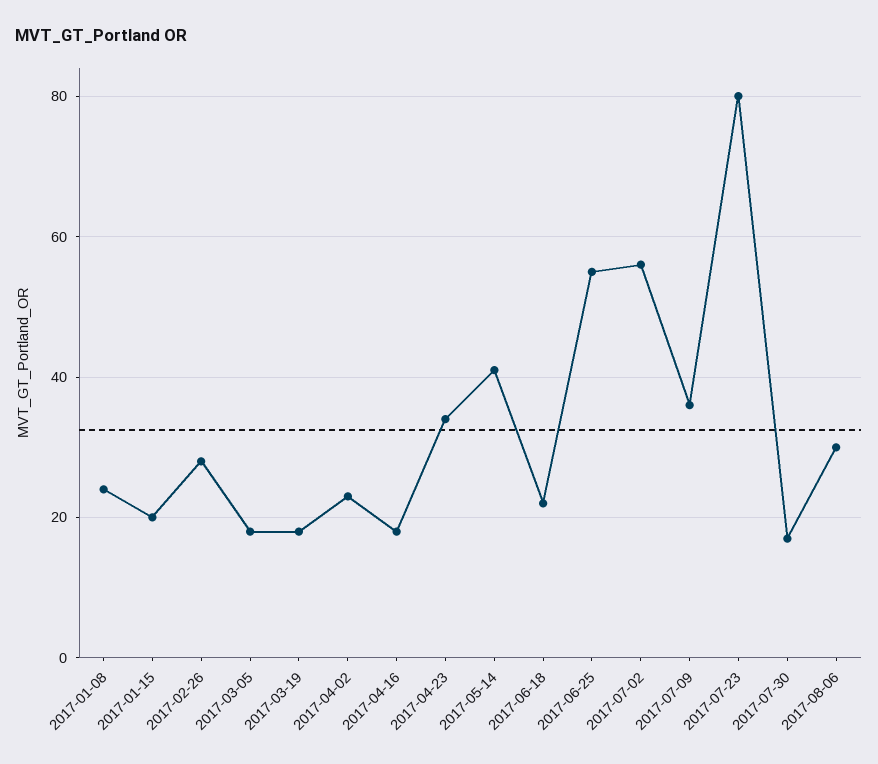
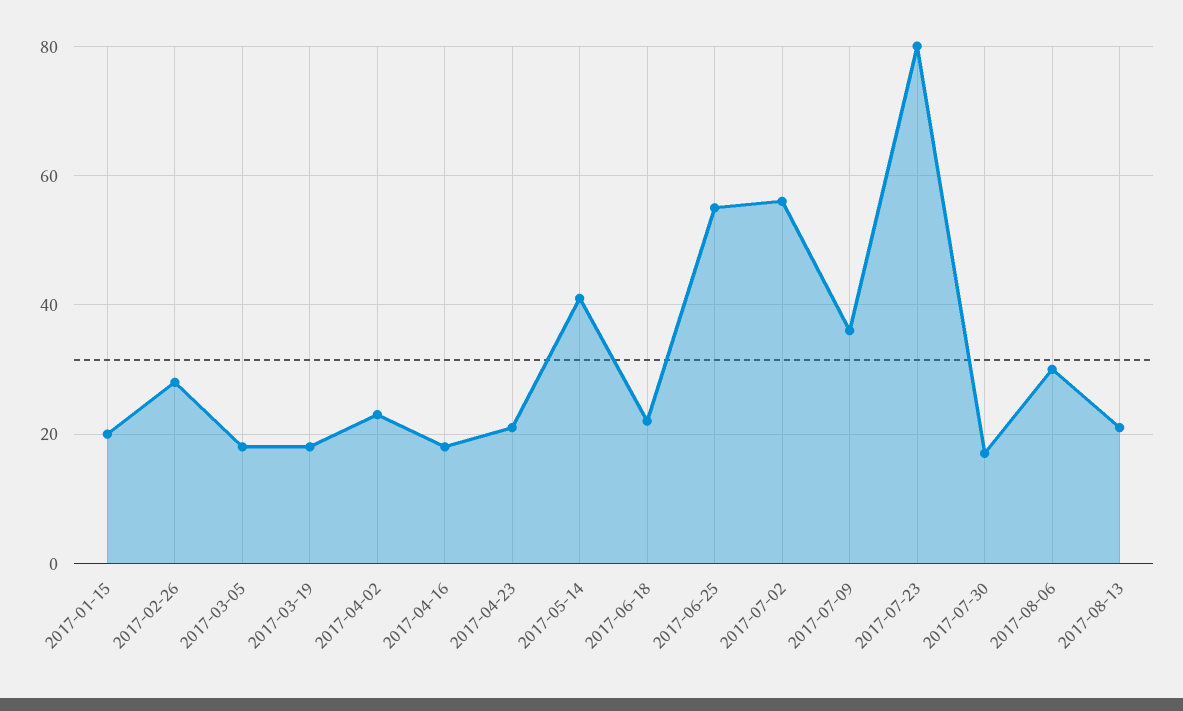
2017-01-08: 25 -> none
2017-04-23: 35 -> 20
2017-08-13: none -> 20

